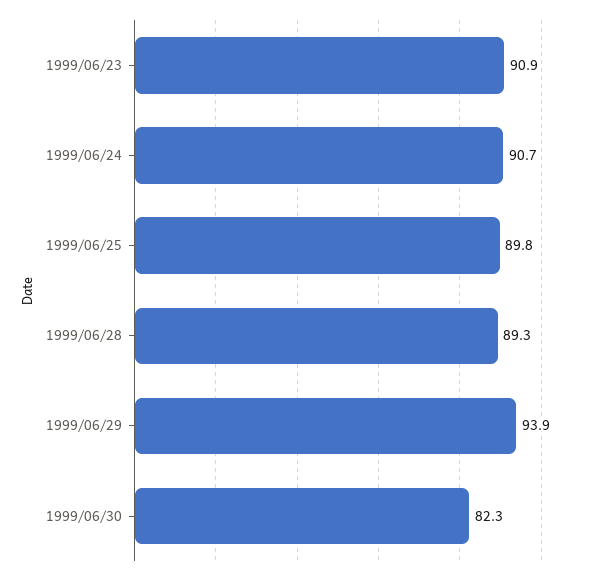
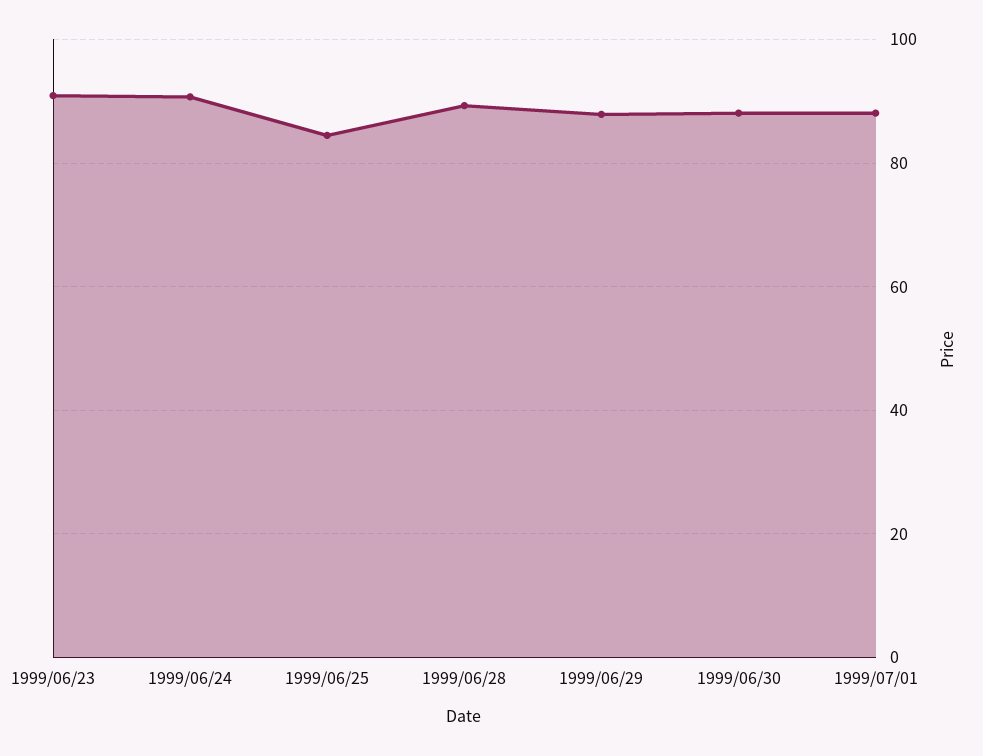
1999/06/25: 89.8 -> 84
1999/06/29: 93.9 -> 88
1999/06/30: 82.3 -> 88
1999/07/01: none -> 88

